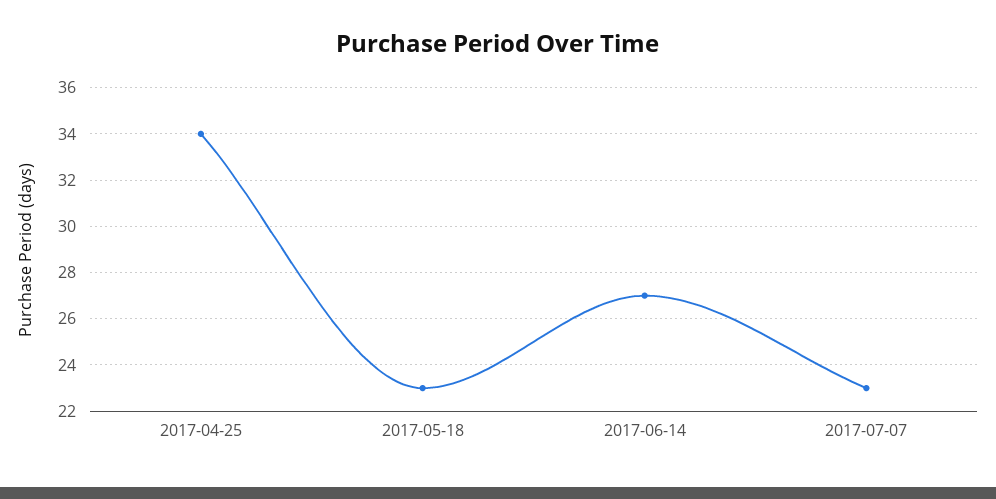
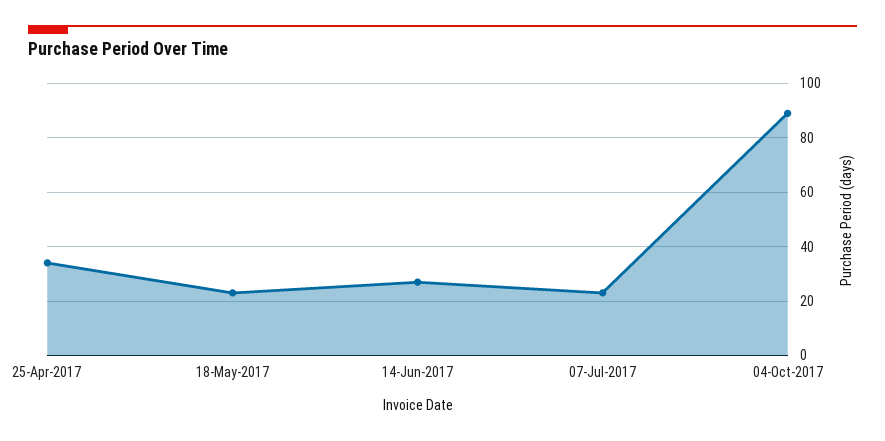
04-Oct-2017: none -> 90

